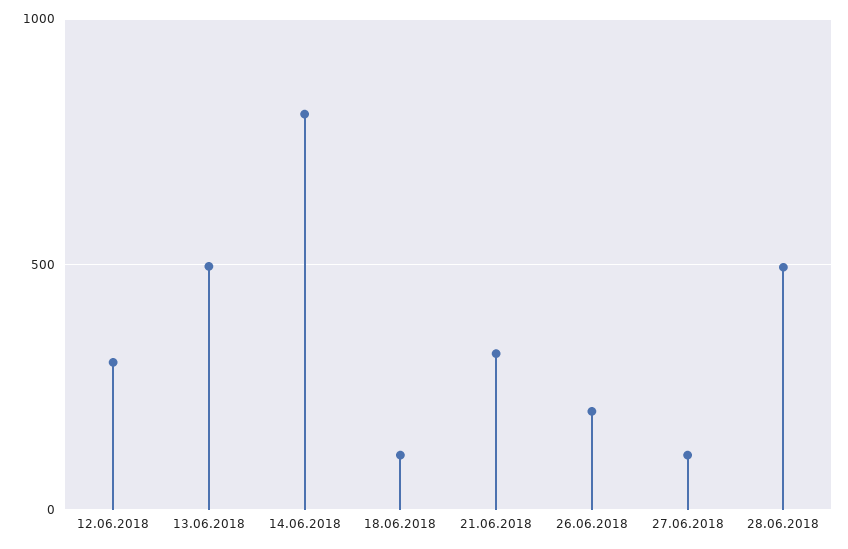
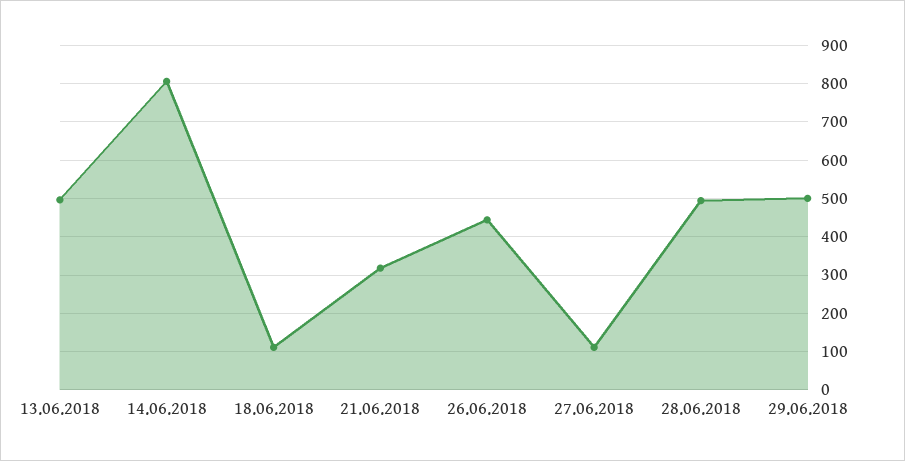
12.06.2018: 300 -> none
26.06.2018: 200 -> 440
29.06.2018: none -> 500

